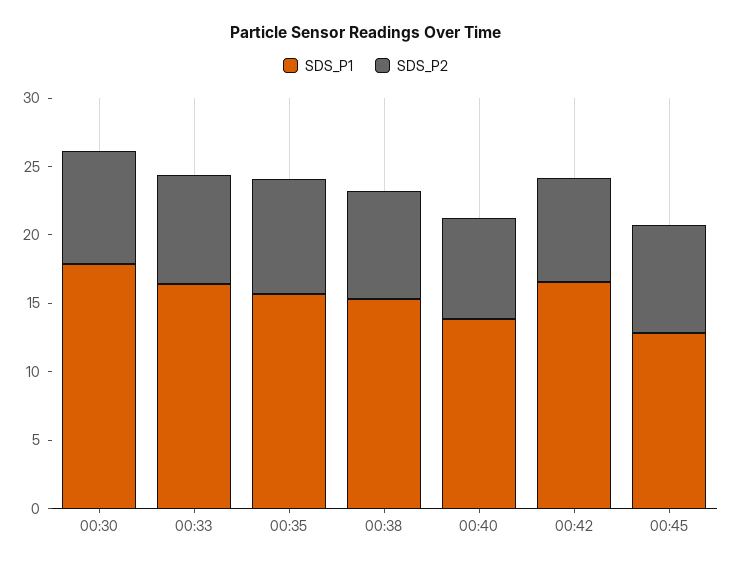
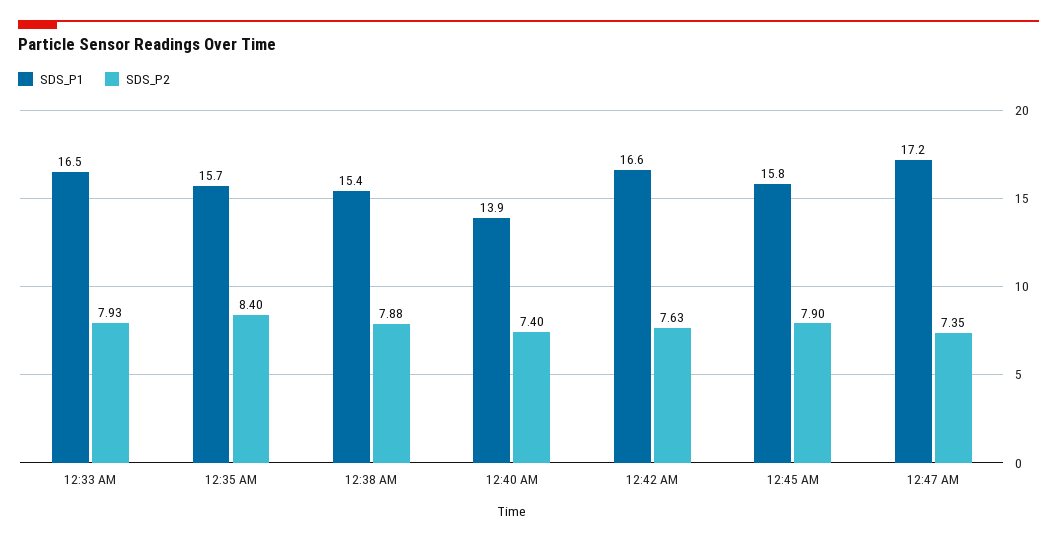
SDS_P1, 00:30: 18 -> none
SDS_P2, 00:30: 8 -> none
SDS_P1, 00:45: 13 -> 15.8
SDS_P1, 12:47 AM: none -> 17.2
SDS_P2, 12:47 AM: none -> 7.35

